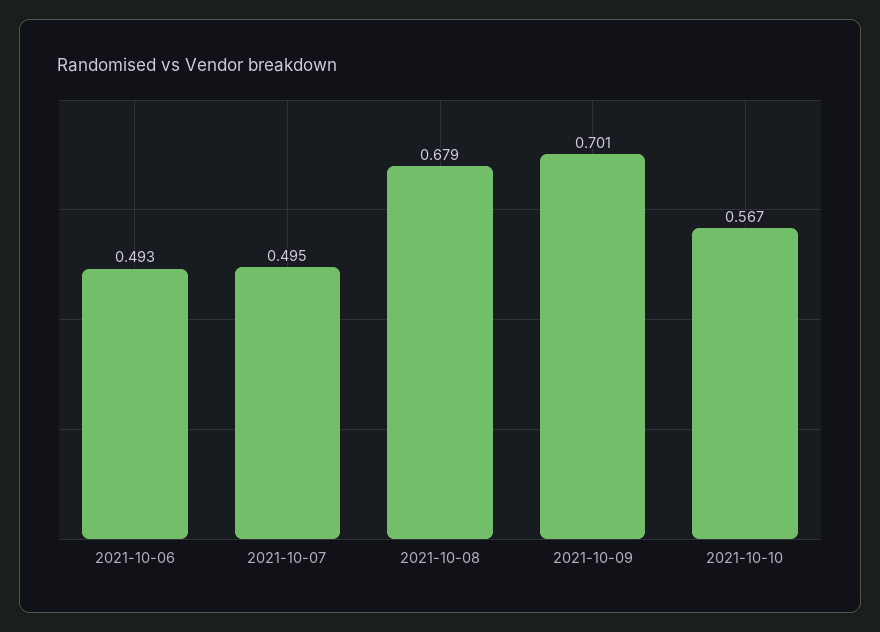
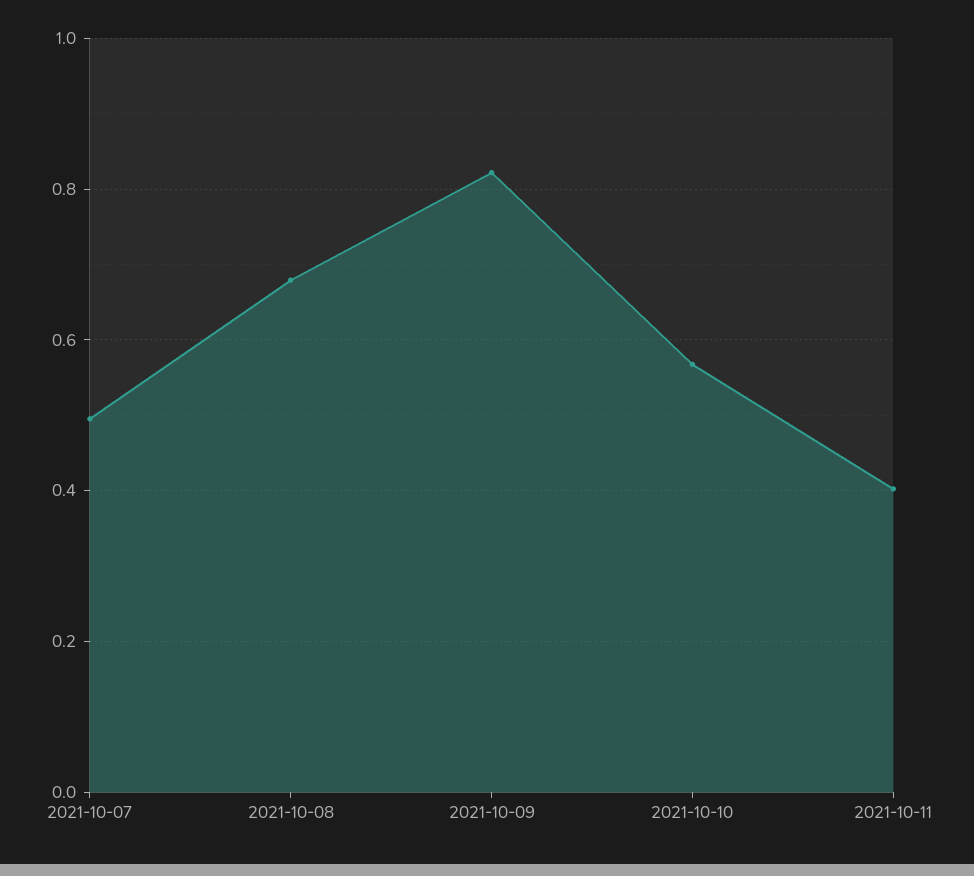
2021-10-06: 0.493 -> none
2021-10-09: 0.701 -> 0.82
2021-10-11: none -> 0.4

